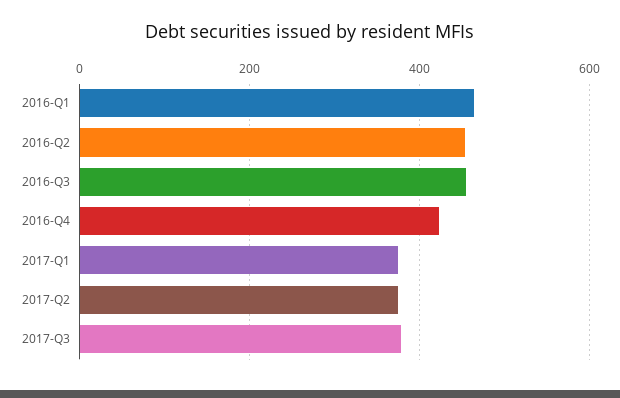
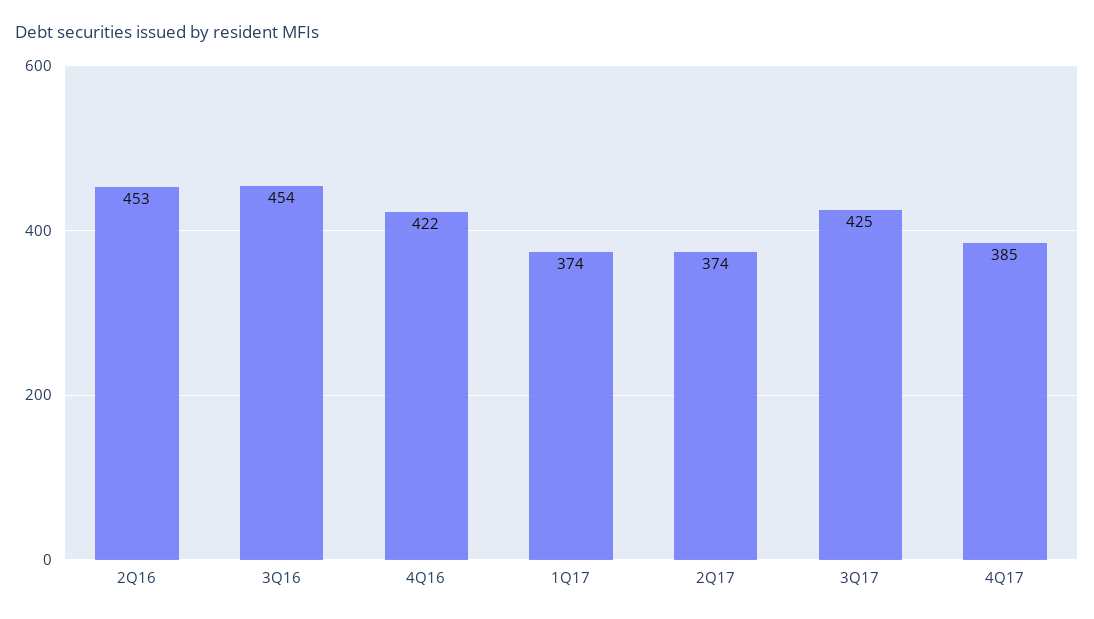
2016-Q1: 460 -> none
2017-Q3: 380 -> 425
4Q17: none -> 385

